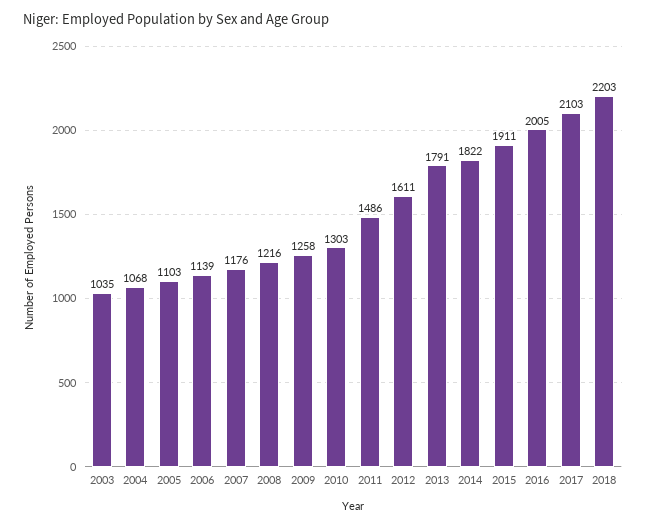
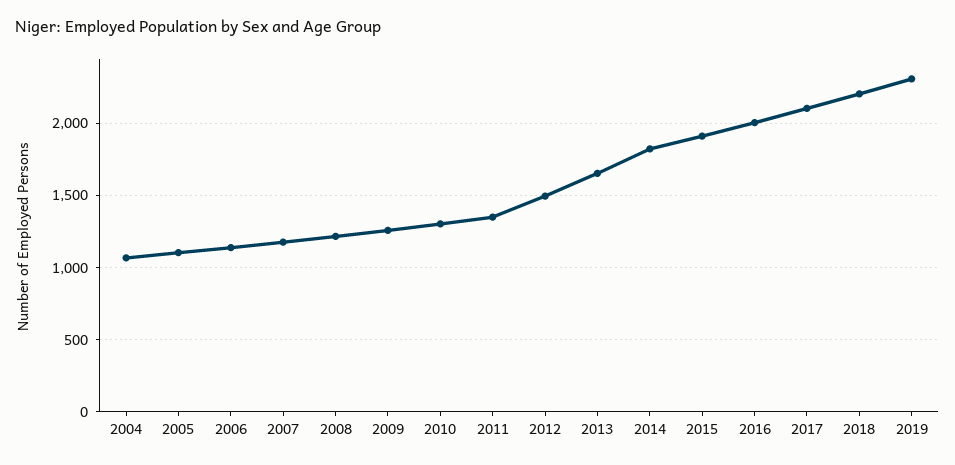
2003: 1035 -> none
2011: 1486 -> 1350
2012: 1611 -> 1500
2013: 1791 -> 1650
2019: none -> 2300

